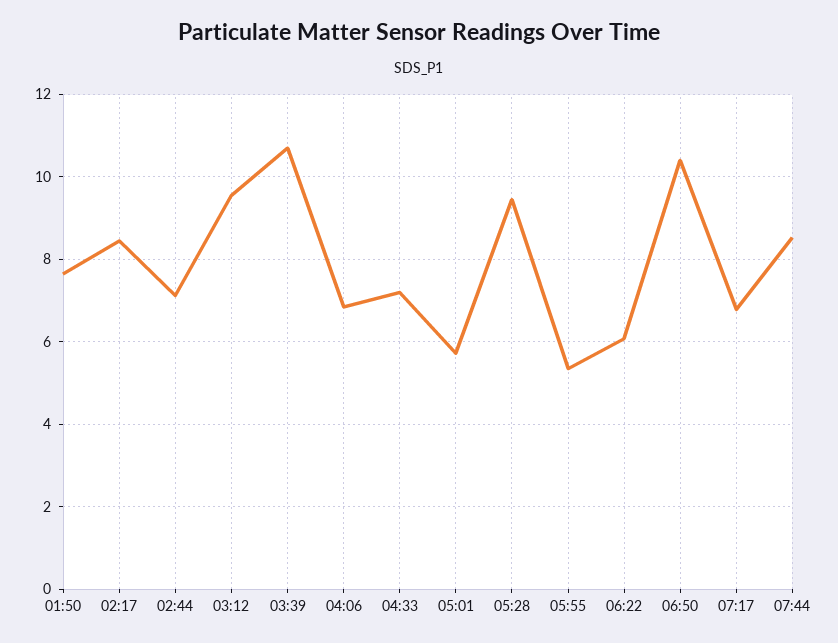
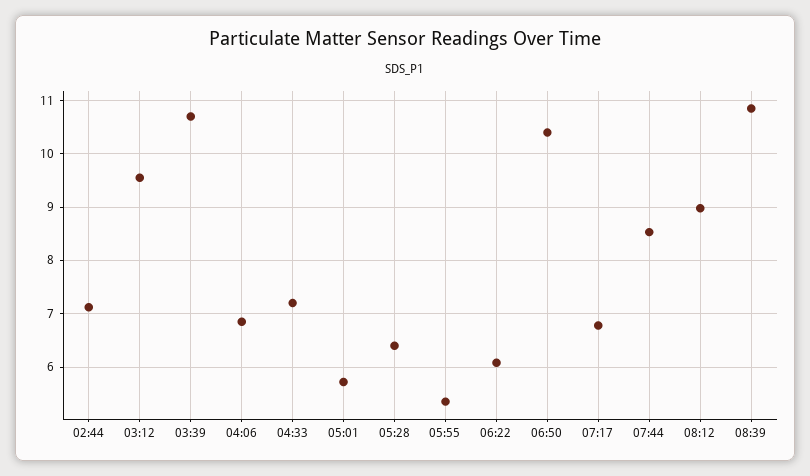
01:50: 7.6 -> none
02:17: 8.4 -> none
05:28: 9.4 -> 6.4
08:12: none -> 9
08:39: none -> 10.8

